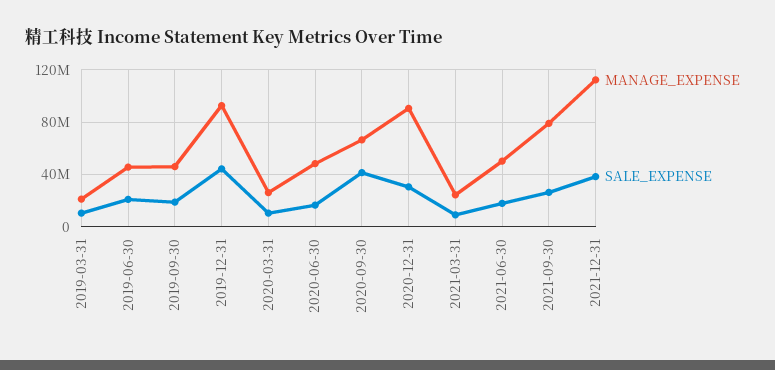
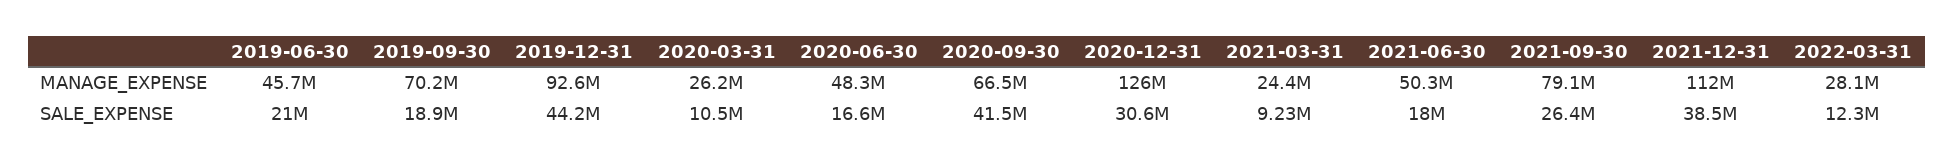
MANAGE_EXPENSE, 2019-03-31: 20000000 -> none
SALE_EXPENSE, 2019-03-31: 10000000 -> none
MANAGE_EXPENSE, 2019-09-30: 45000000 -> 70200000
MANAGE_EXPENSE, 2020-12-31: 90000000 -> 126000000
MANAGE_EXPENSE, 2022-03-31: none -> 28100000
SALE_EXPENSE, 2022-03-31: none -> 12300000

